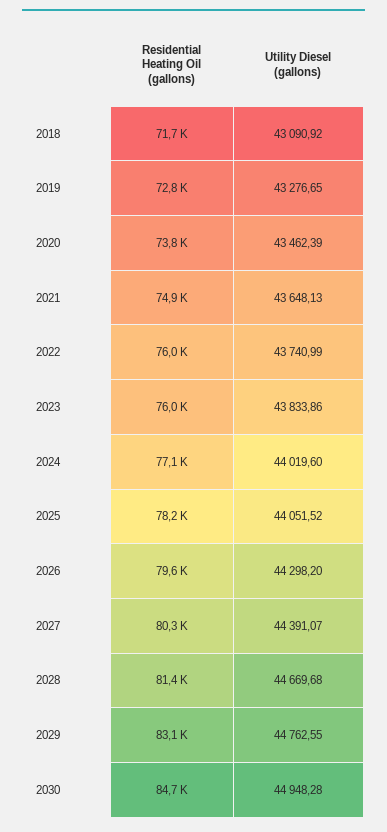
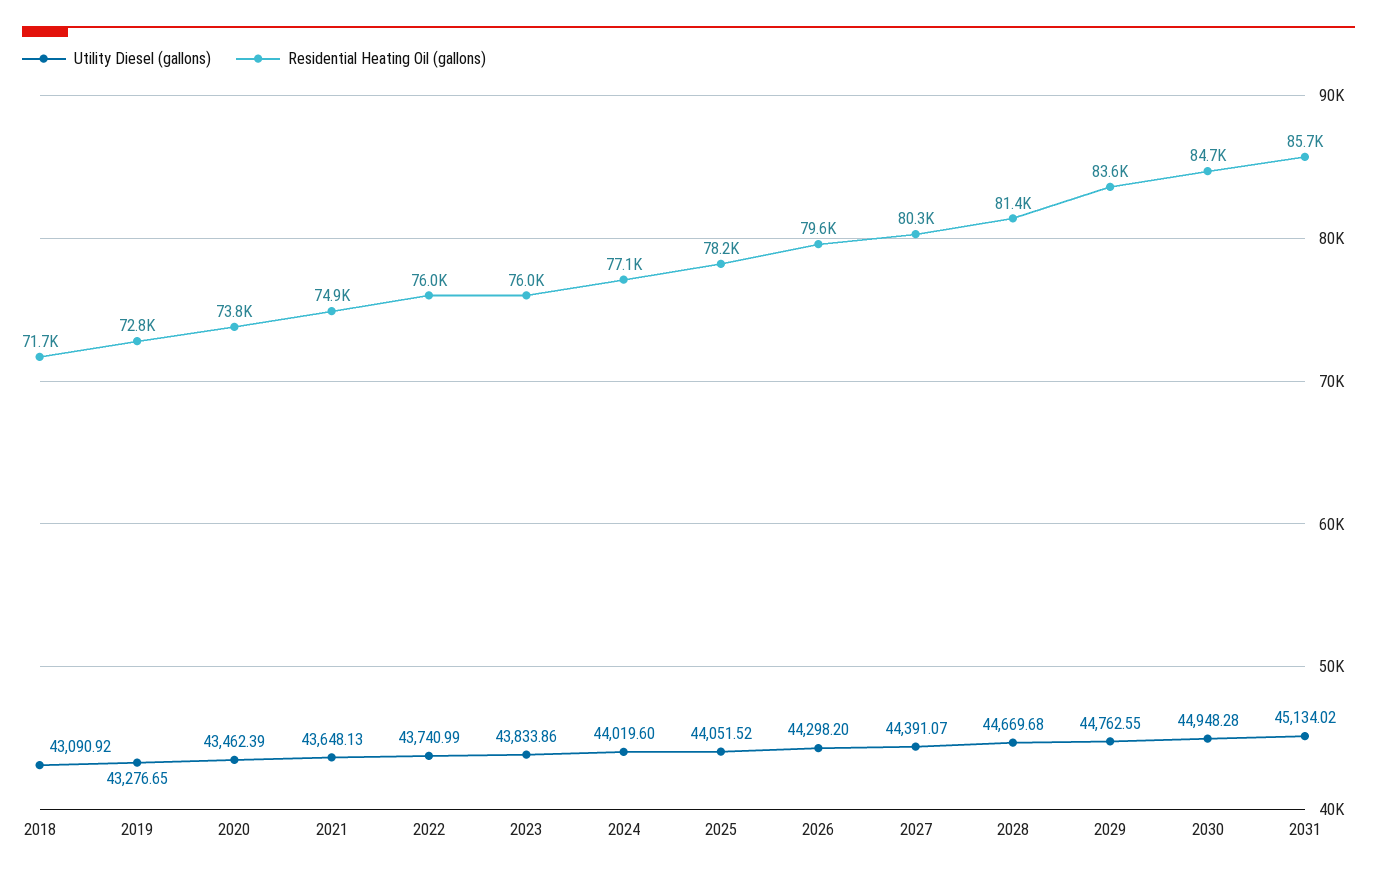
Residential Heating Oil (gallons), 2029: 83100 -> 83600
Utility Diesel (gallons), 2031: none -> 45134.02
Residential Heating Oil (gallons), 2031: none -> 85700

